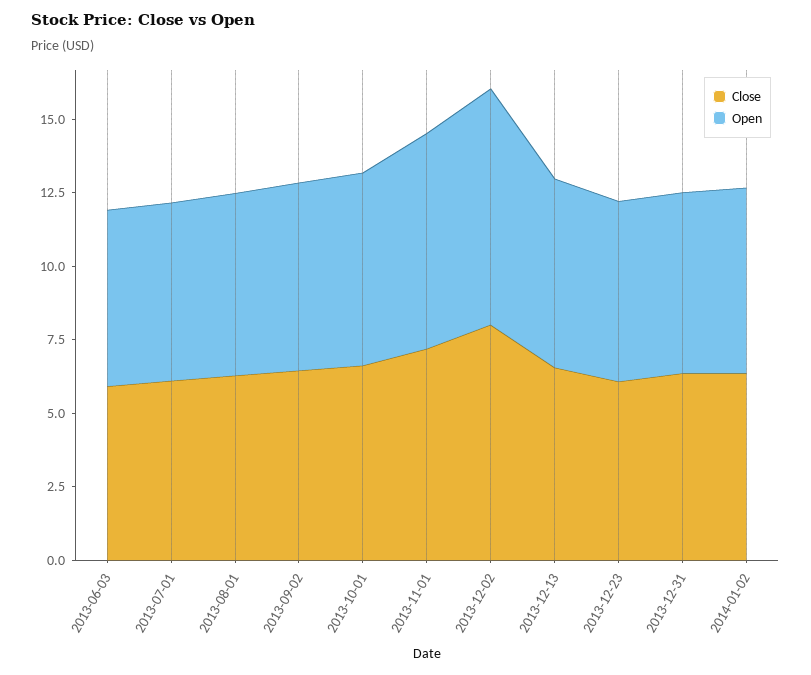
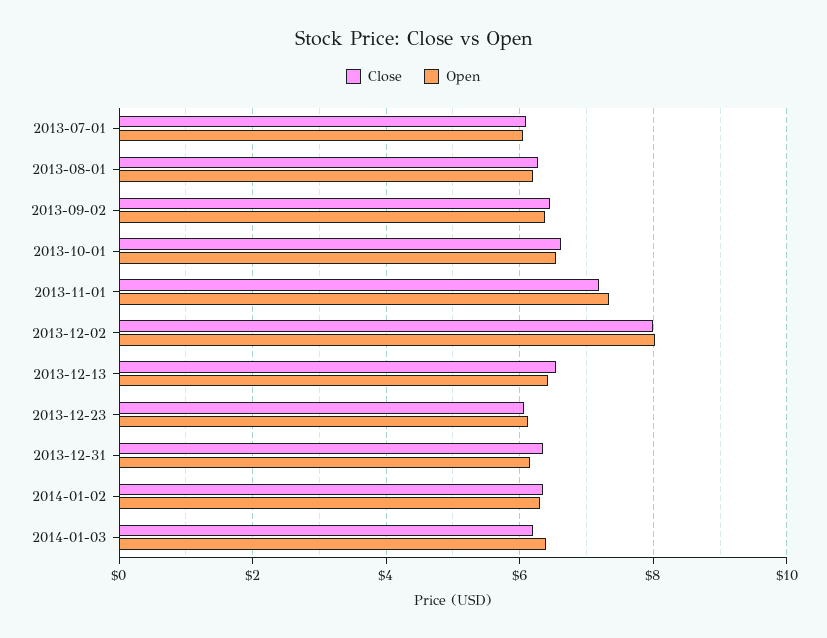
Close, 2013-06-03: 6 -> none
Open, 2013-06-03: 6 -> none
Close, 2014-01-03: none -> 6.2
Open, 2014-01-03: none -> 6.4

